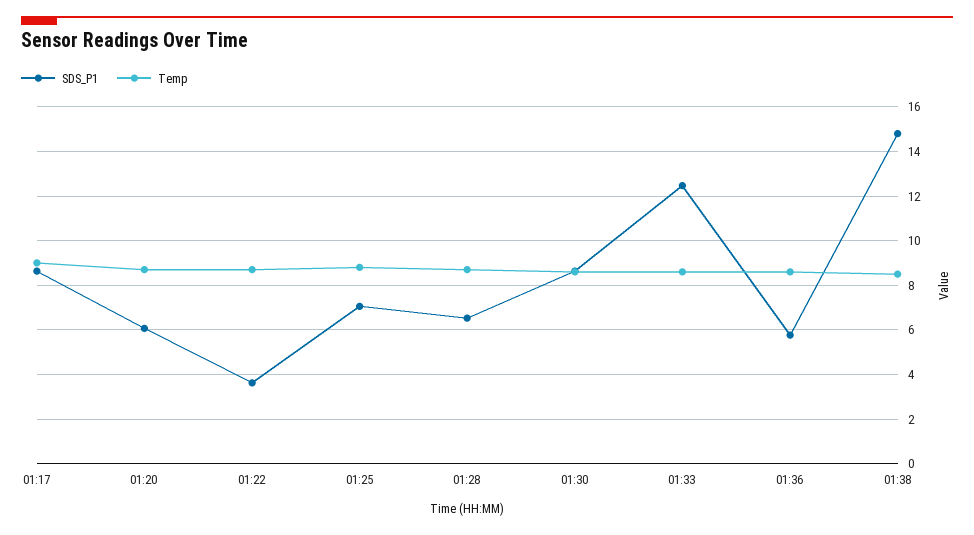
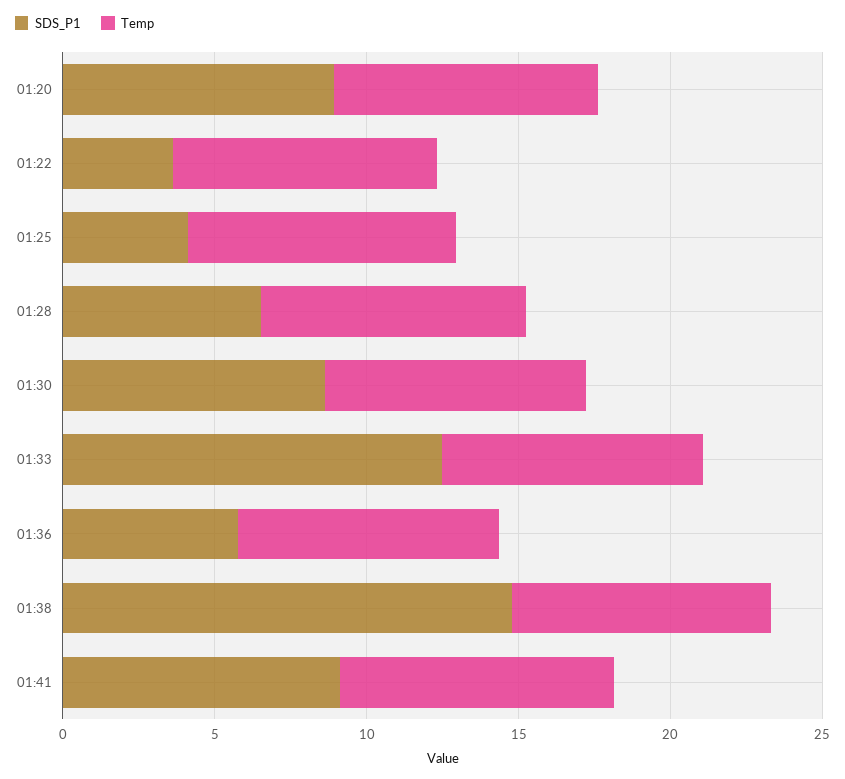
SDS_P1, 01:17: 8.5 -> none
Temp, 01:17: 9 -> none
SDS_P1, 01:20: 6 -> 9
SDS_P1, 01:25: 7 -> 4
SDS_P1, 01:41: none -> 9
Temp, 01:41: none -> 9

